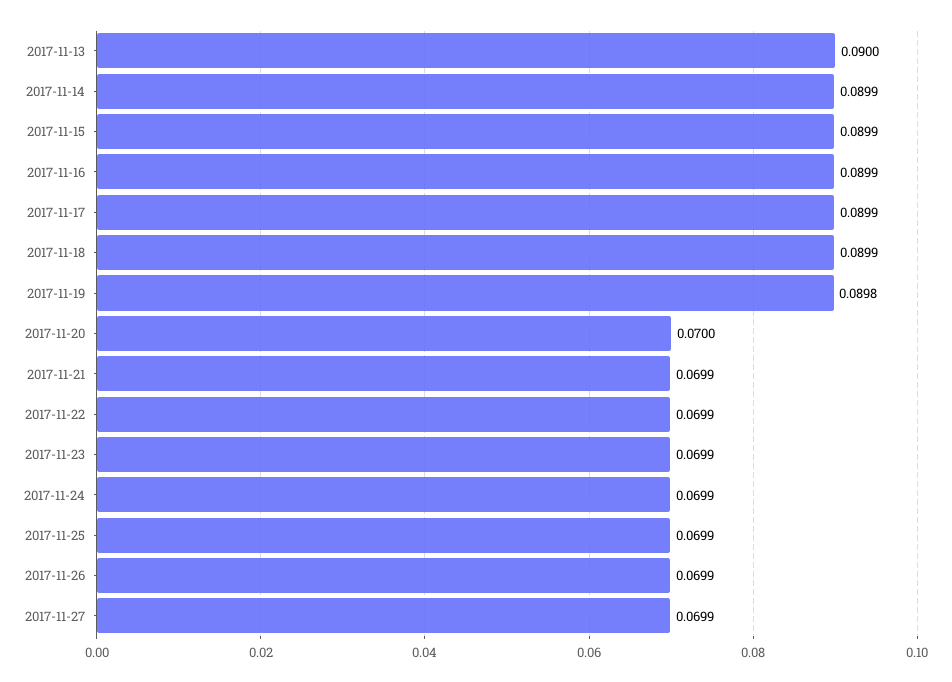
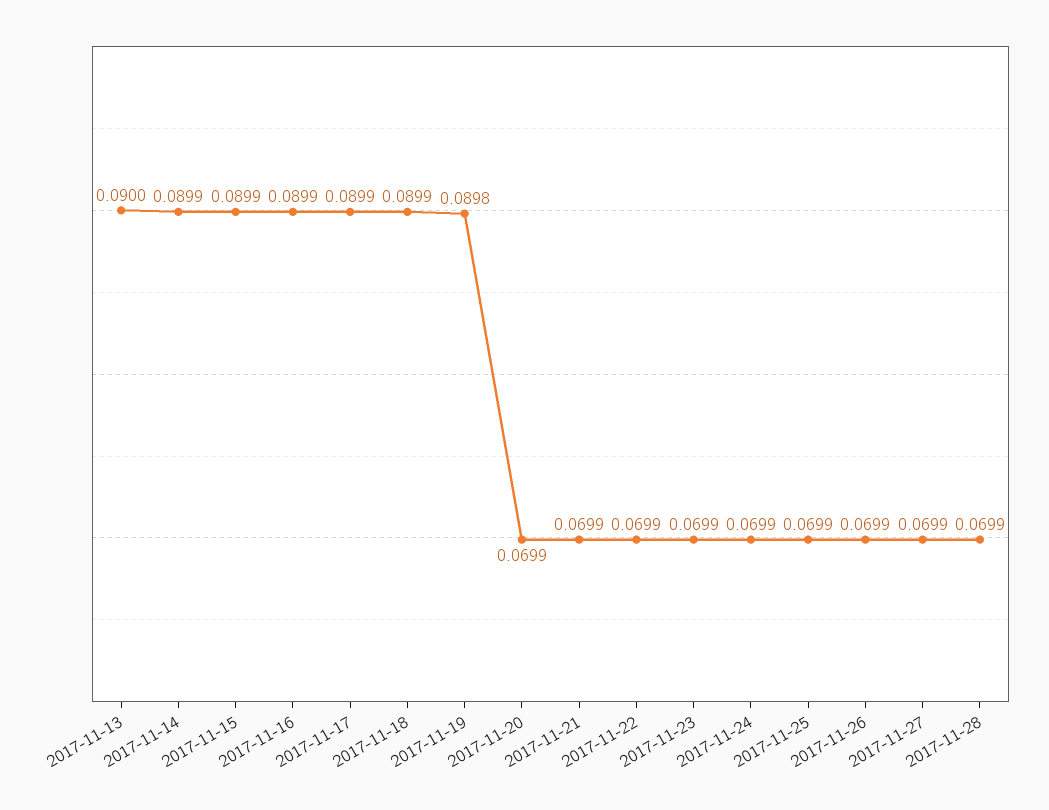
2017-11-20: 0.07 -> 0.0699
2017-11-28: none -> 0.0699

